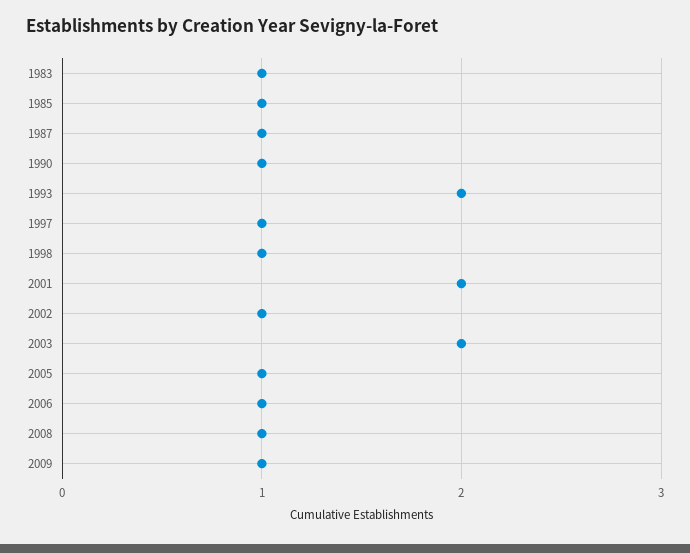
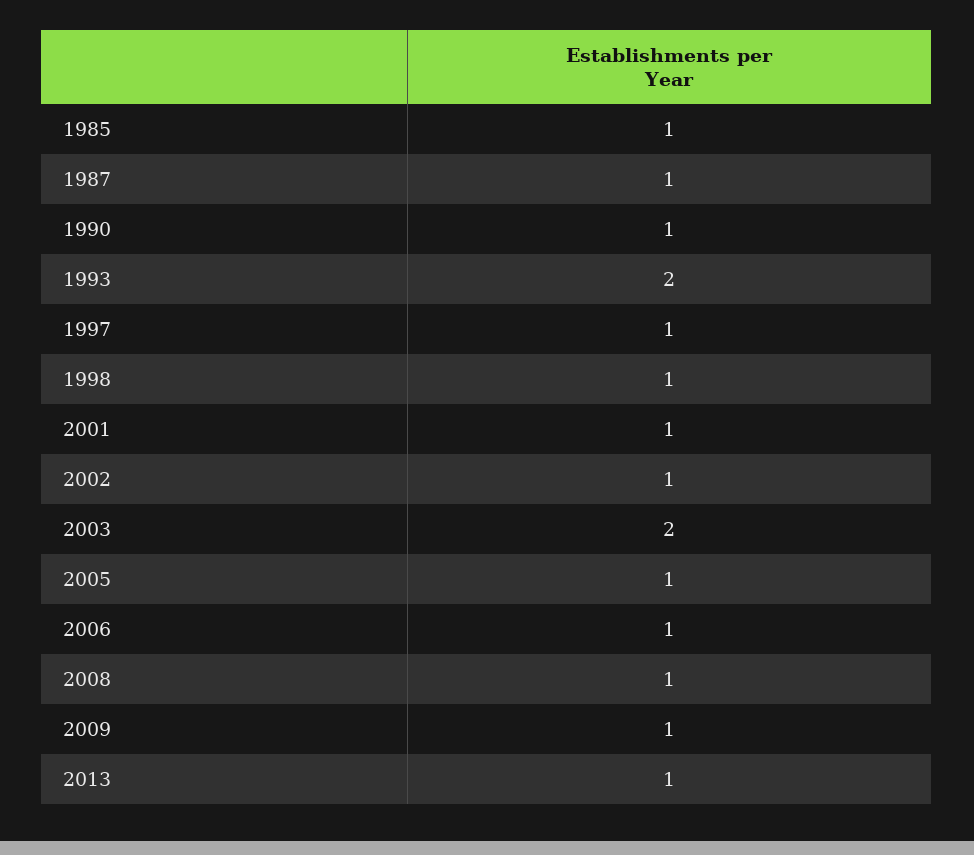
1983: 1 -> none
2001: 2 -> 1
2013: none -> 1

